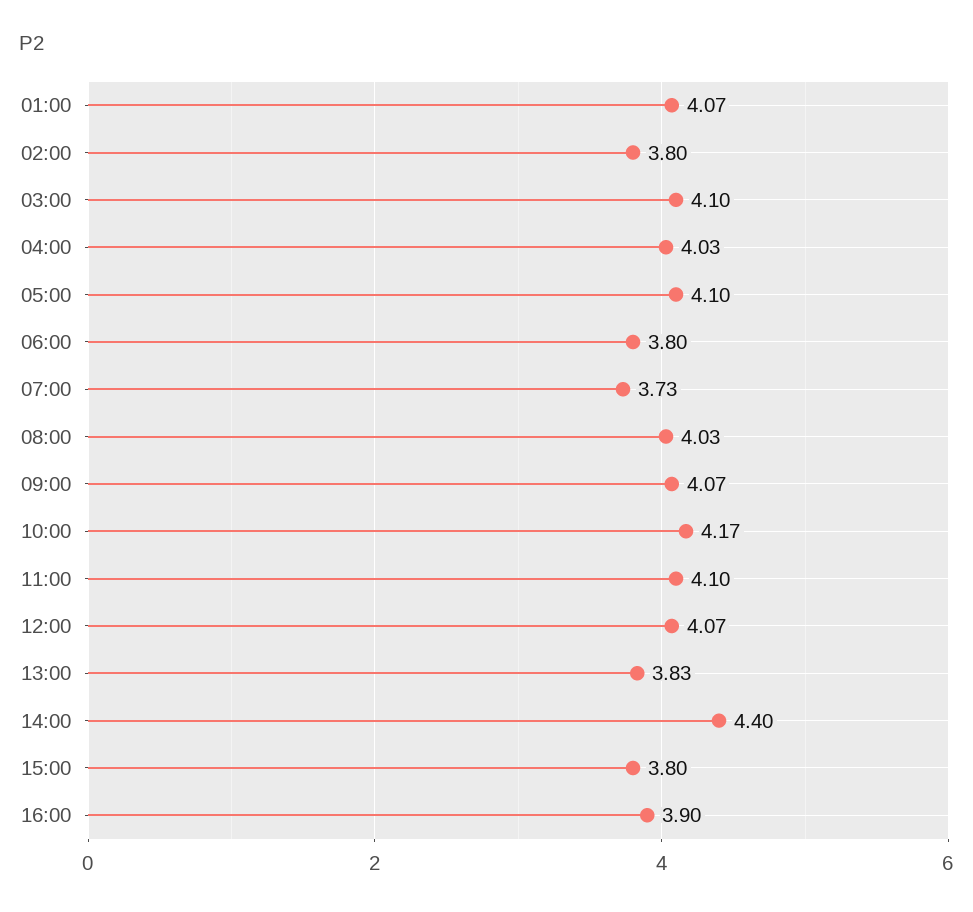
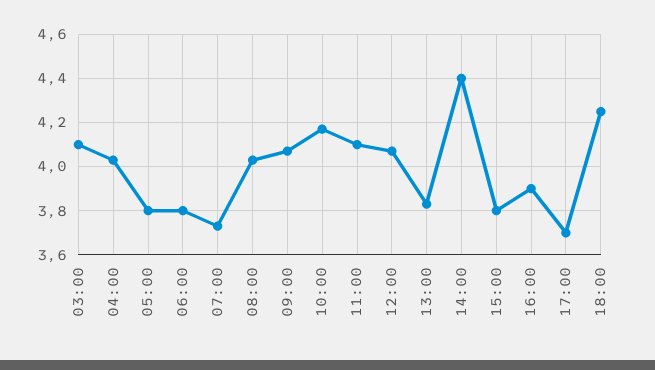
01:00: 4.07 -> none
02:00: 3.8 -> none
05:00: 4.1 -> 3.8
17:00: none -> 3.7
18:00: none -> 4.25

